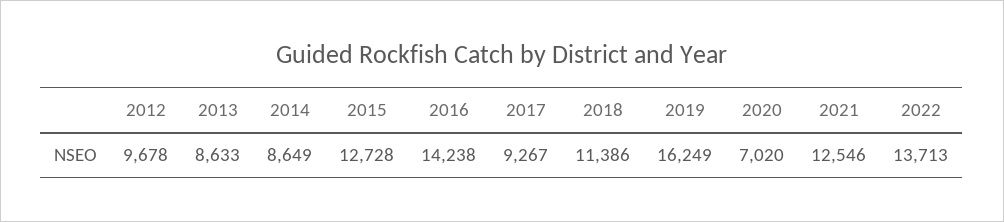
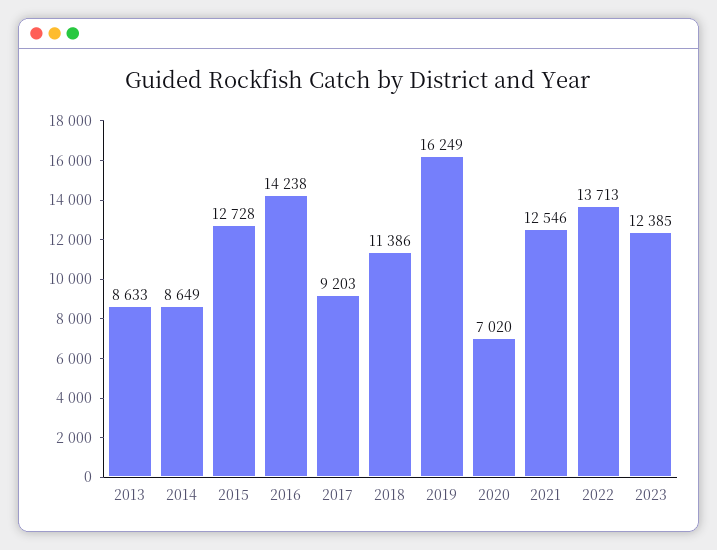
2012: 9678 -> none
2017: 9267 -> 9203
2023: none -> 12385

